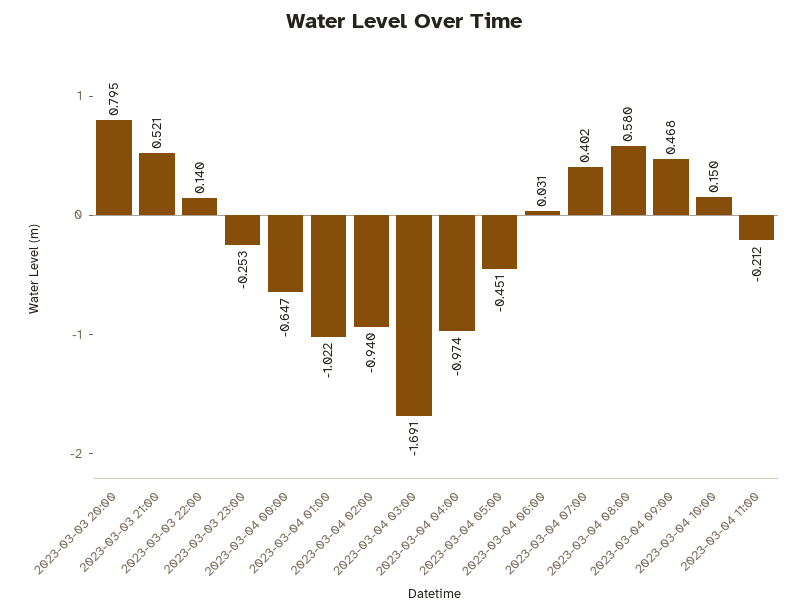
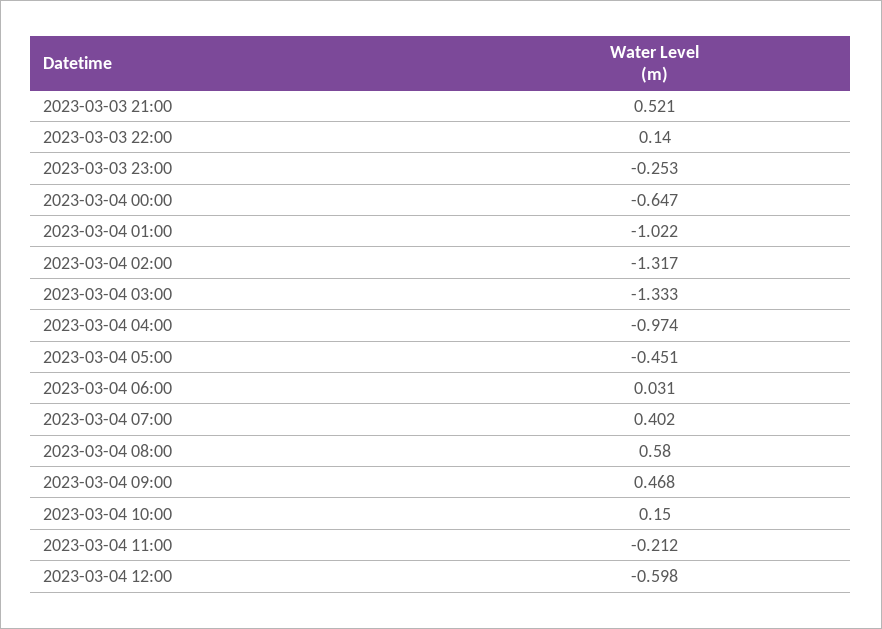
2023-03-03 20:00: 0.795 -> none
2023-03-04 02:00: -0.94 -> -1.317
2023-03-04 03:00: -1.691 -> -1.333
2023-03-04 12:00: none -> -0.598

